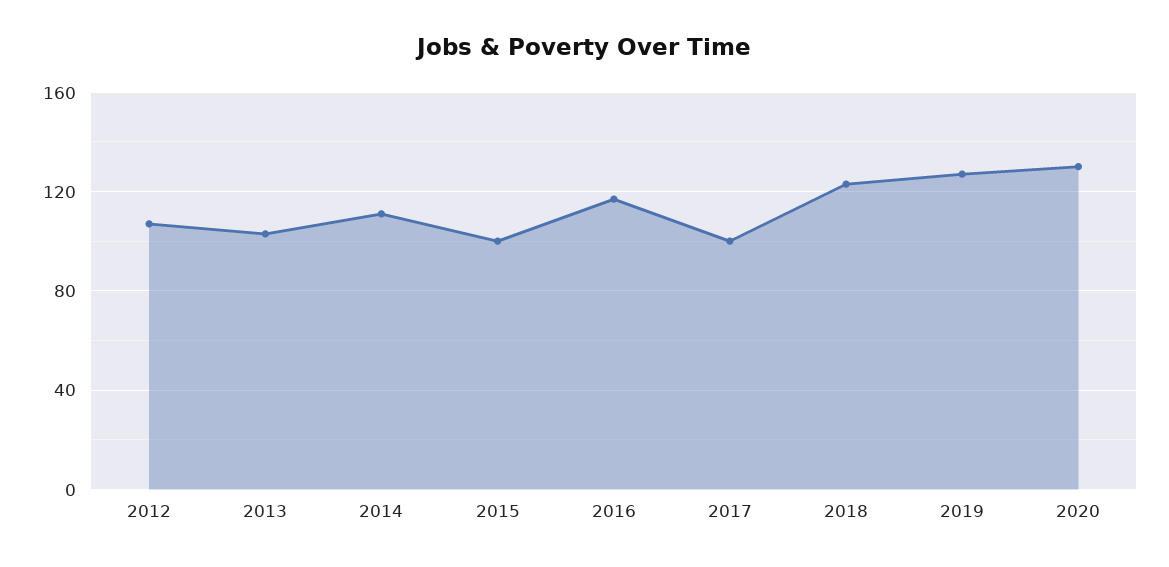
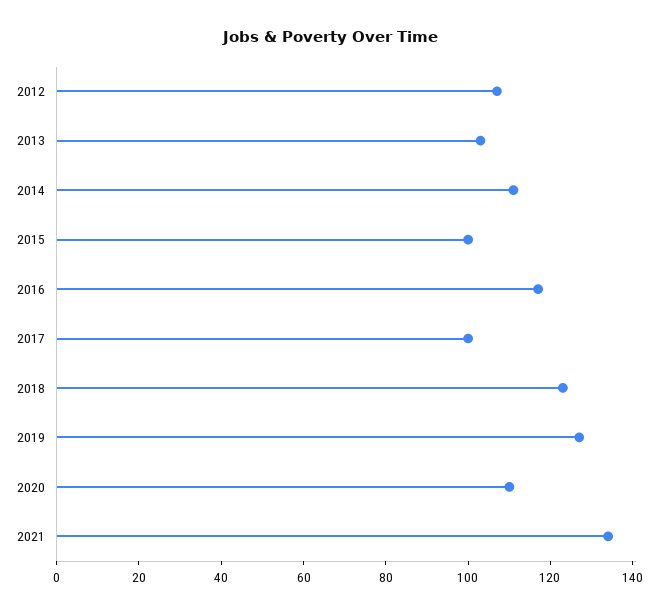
2020: 130 -> 110
2021: none -> 135

